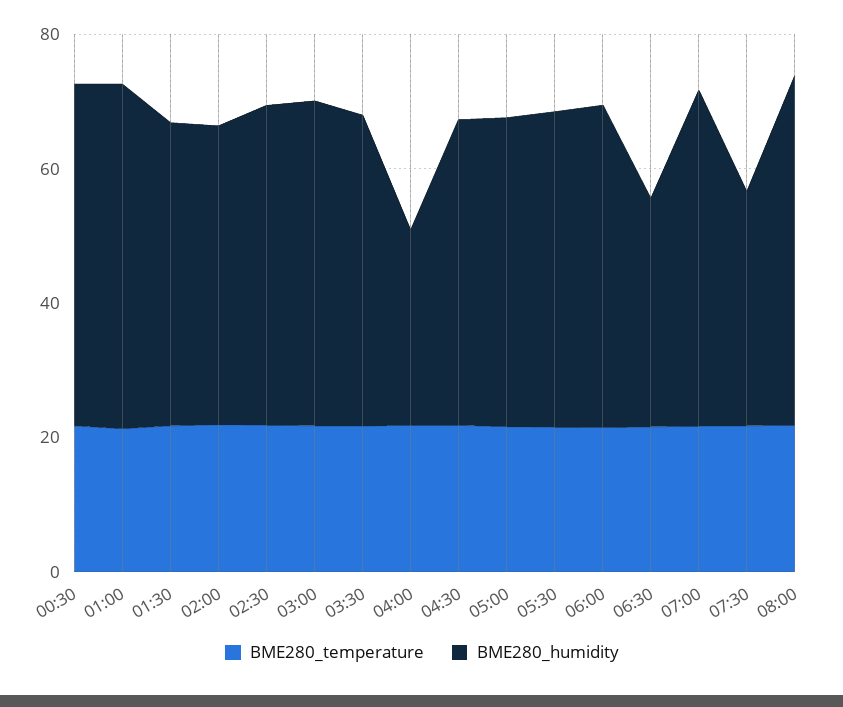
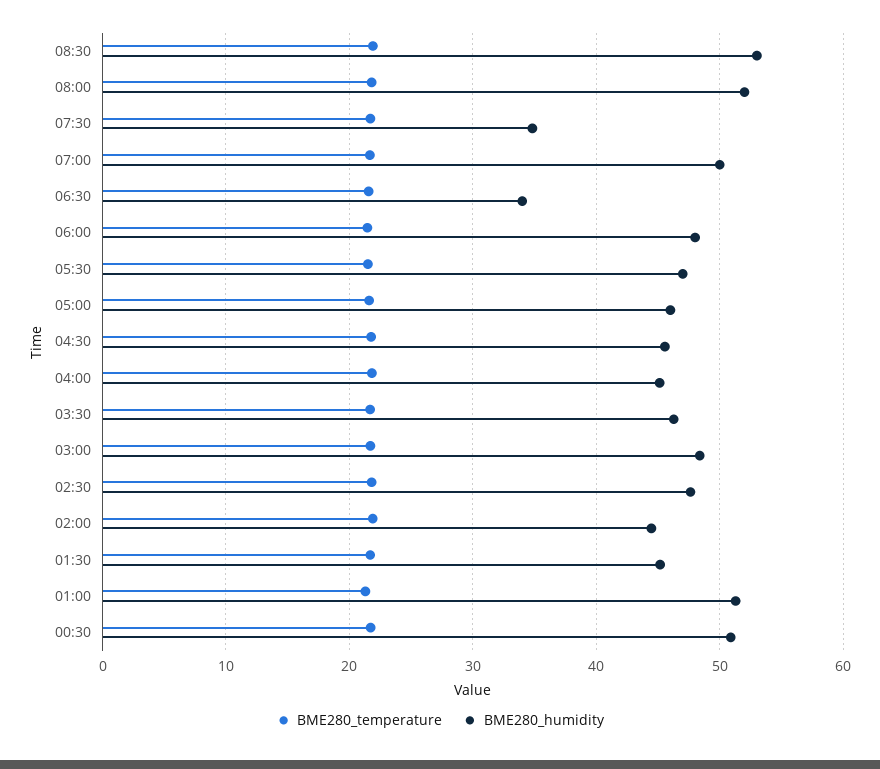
BME280_humidity, 04:00: 30 -> 45
BME280_temperature, 08:30: none -> 22
BME280_humidity, 08:30: none -> 53

